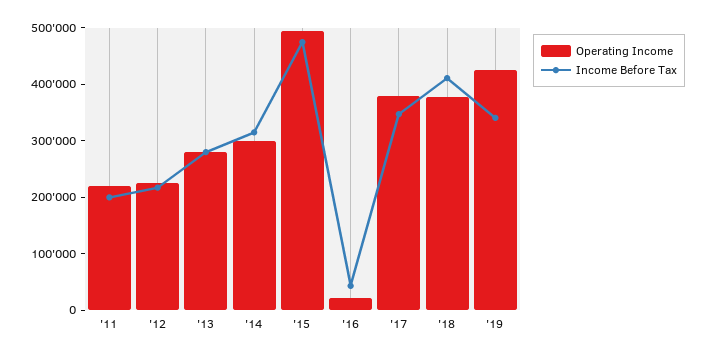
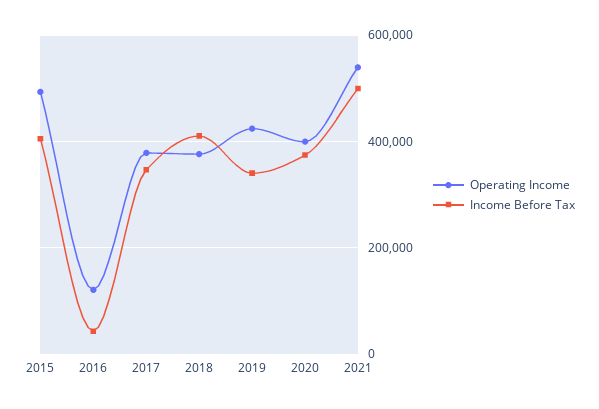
Operating Income, '11: 220000 -> none
Income Before Tax, '11: 200000 -> none
Operating Income, '12: 220000 -> none
Income Before Tax, '12: 220000 -> none
Operating Income, '13: 280000 -> none
Income Before Tax, '13: 280000 -> none
Operating Income, '14: 300000 -> none
Income Before Tax, '14: 320000 -> none
Income Before Tax, '15: 480000 -> 400000
Operating Income, '16: 20000 -> 120000
Operating Income, 2020: none -> 400000
Income Before Tax, 2020: none -> 380000
Operating Income, 2021: none -> 540000
Income Before Tax, 2021: none -> 500000

